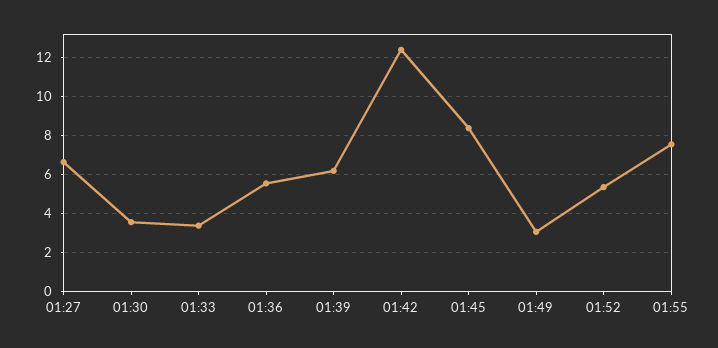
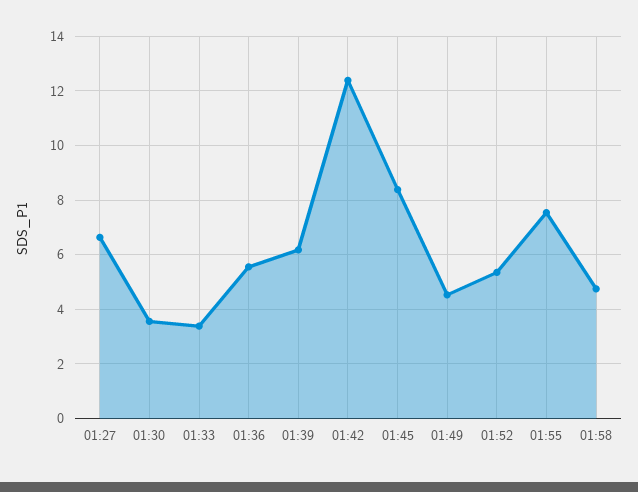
01:49: 3 -> 4.5
01:58: none -> 4.75

